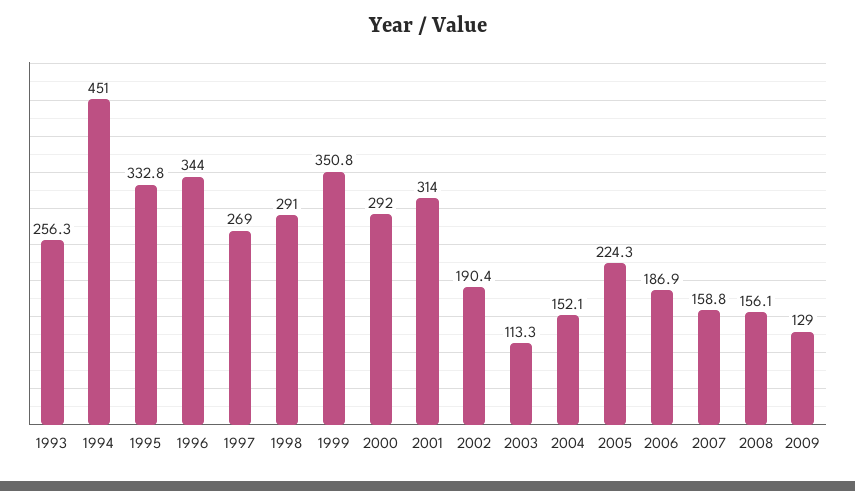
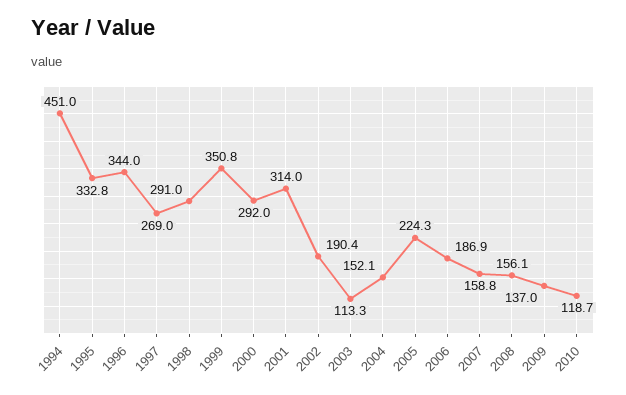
1993: 256.3 -> none
2009: 129 -> 137
2010: none -> 118.7

